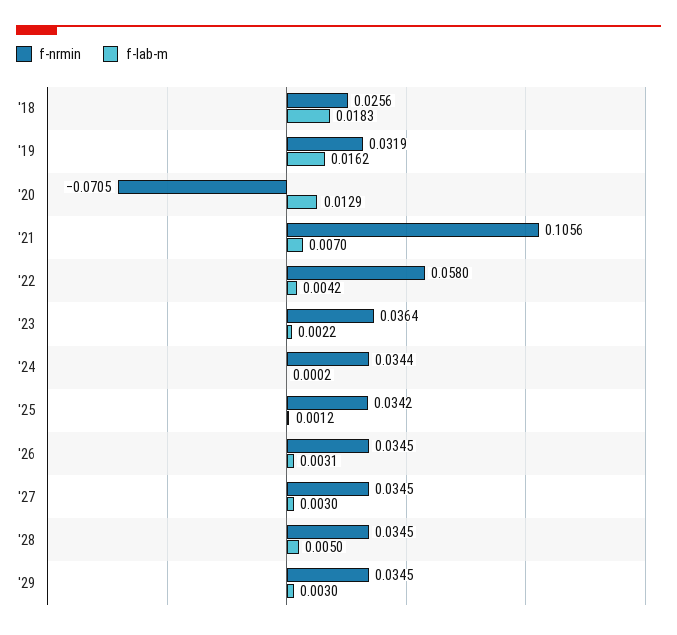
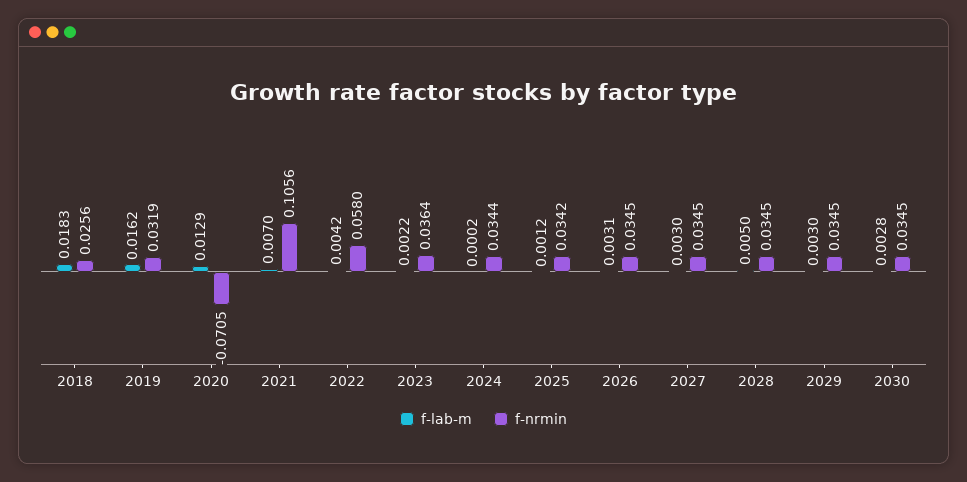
f-lab-m, 2030: none -> 0.0028
f-nrmin, 2030: none -> 0.0345

